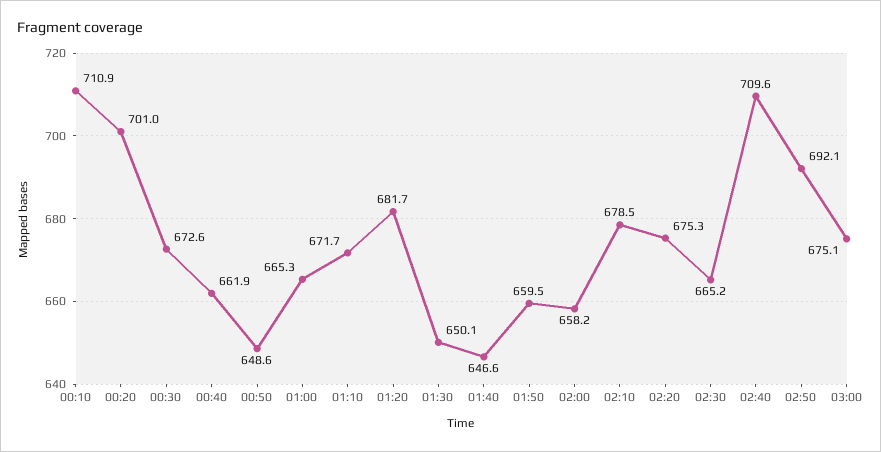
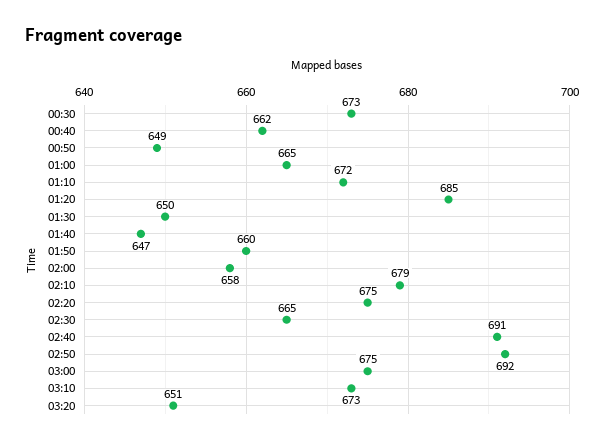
00:10: 710.9 -> none
00:20: 701 -> none
01:20: 681.7 -> 685
02:40: 709.6 -> 691
03:10: none -> 673
03:20: none -> 651

